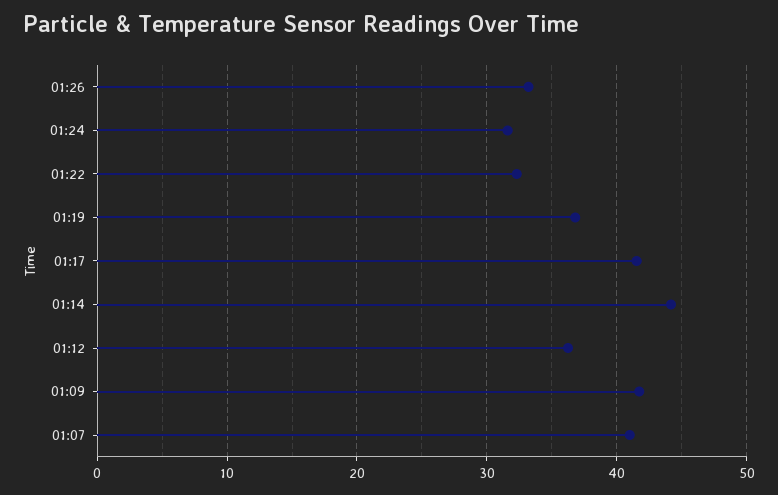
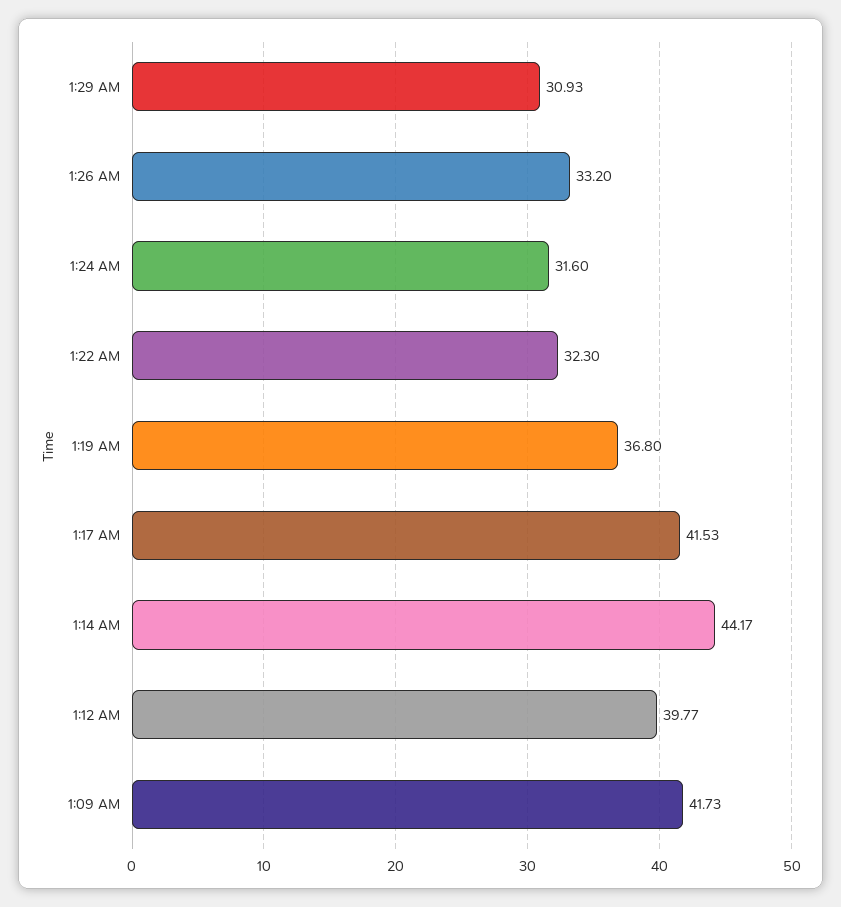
01:12: 36 -> 39.77
01:07: 41 -> none
1:29 AM: none -> 30.93

